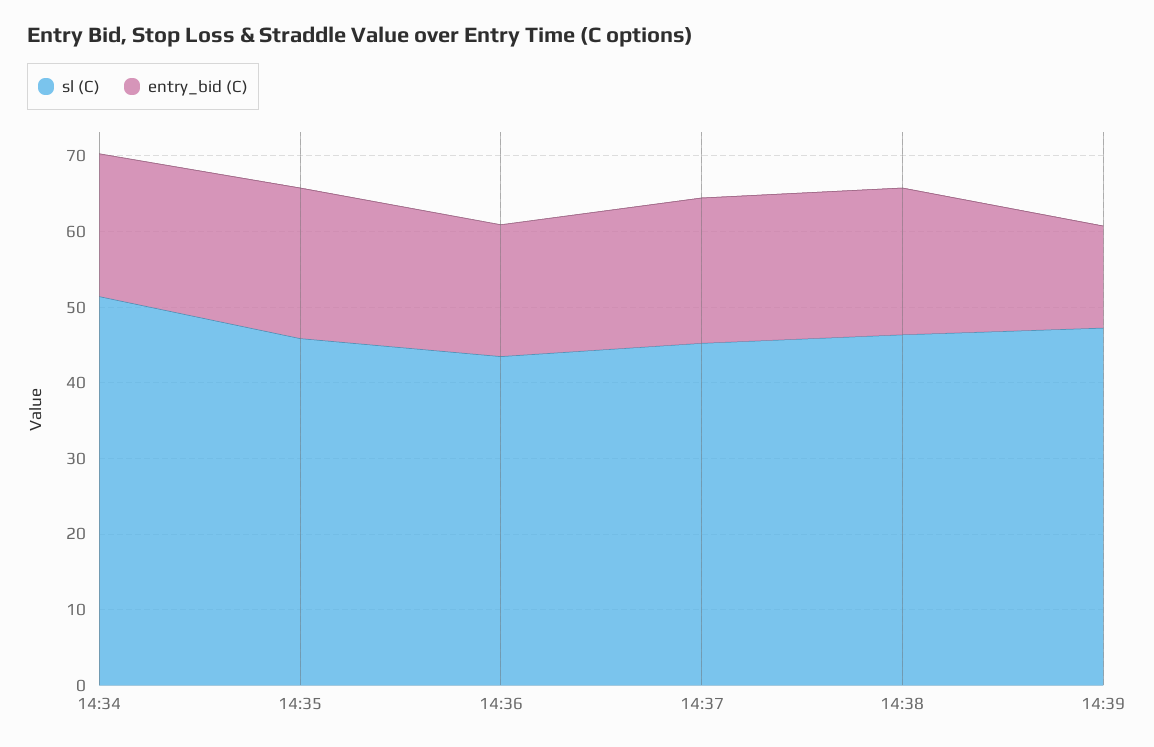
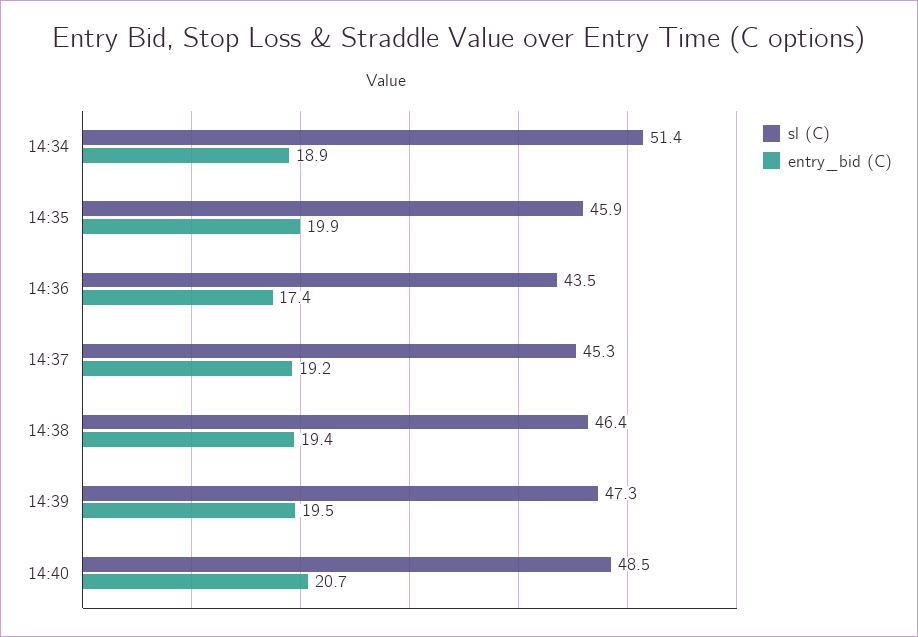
entry_bid (C), 14:39: 14 -> 19.5
sl (C), 14:40: none -> 48.5
entry_bid (C), 14:40: none -> 20.7

